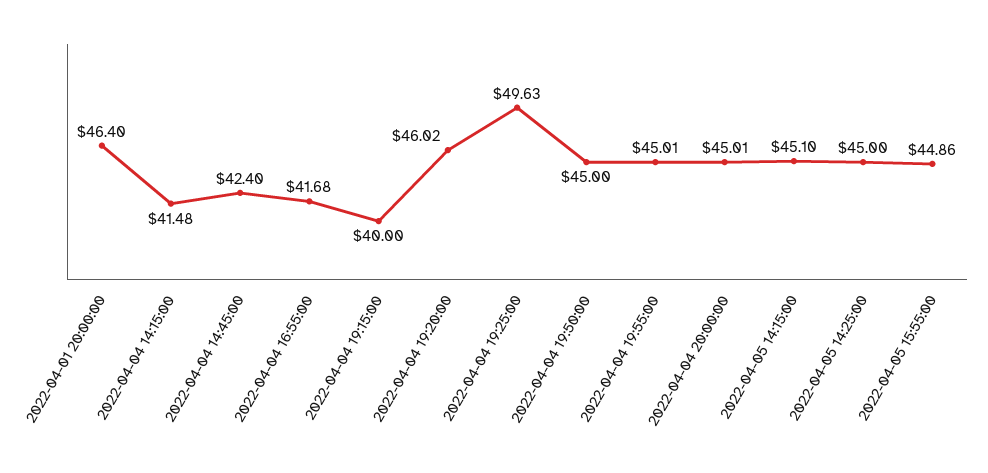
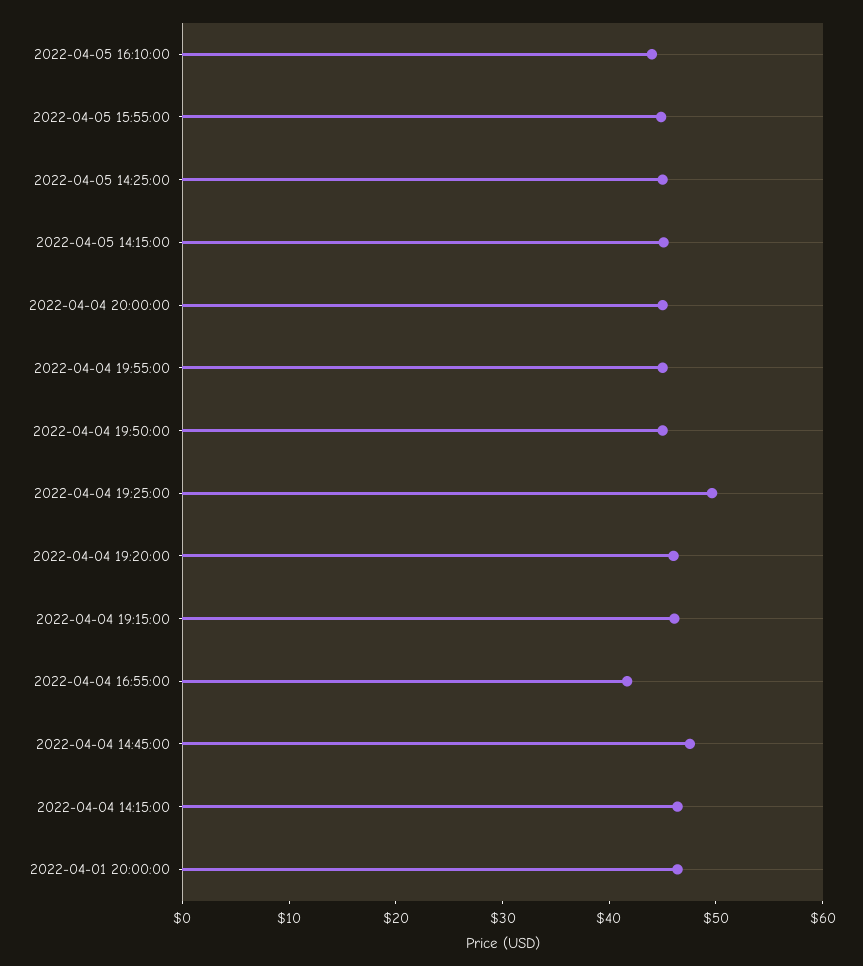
2022-04-04 14:15:00: 41.48 -> 46
2022-04-04 14:45:00: 42.4 -> 48
2022-04-04 19:15:00: 40 -> 46
2022-04-05 16:10:00: none -> 44

